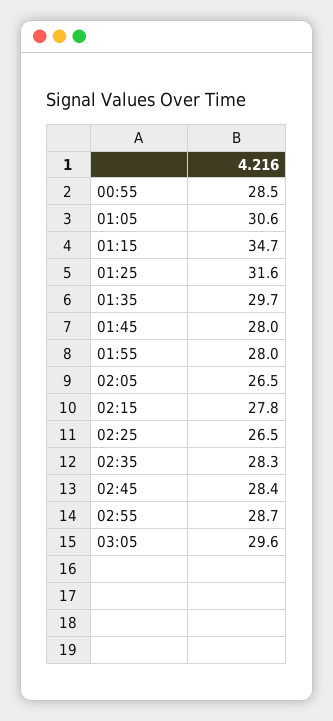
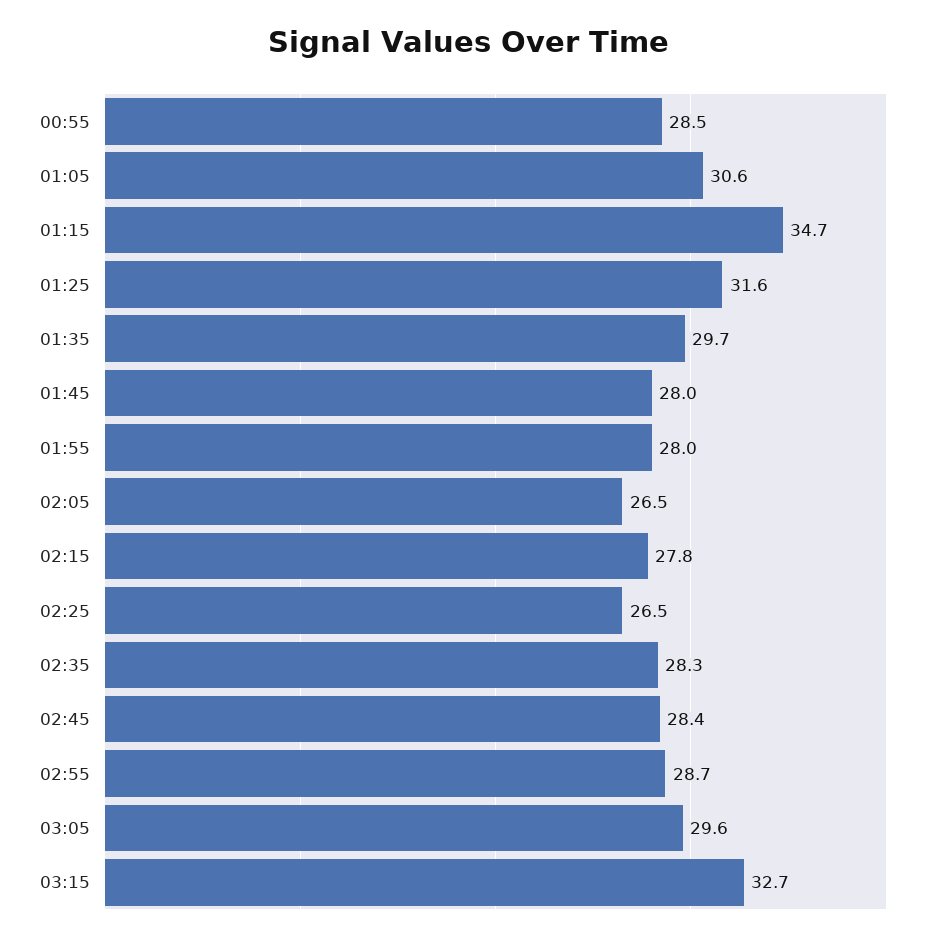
03:15: none -> 32.7

